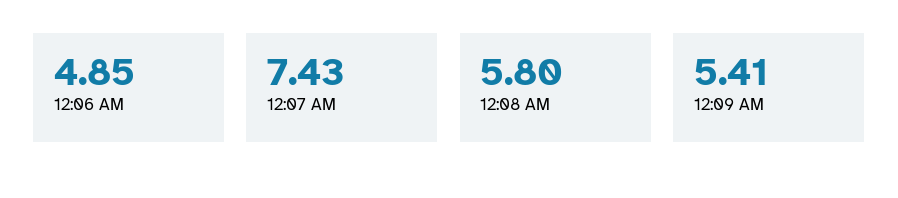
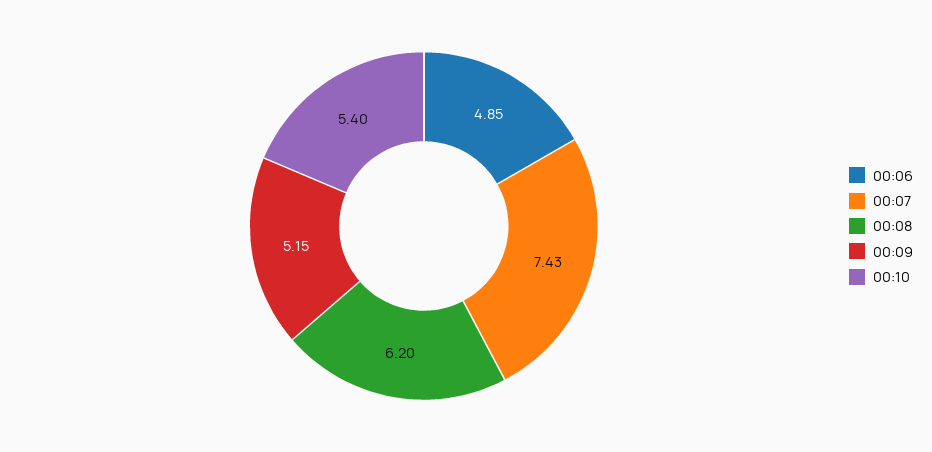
12:08 AM: 5.8 -> 6.2
12:09 AM: 5.41 -> 5.15
00:10: none -> 5.4

